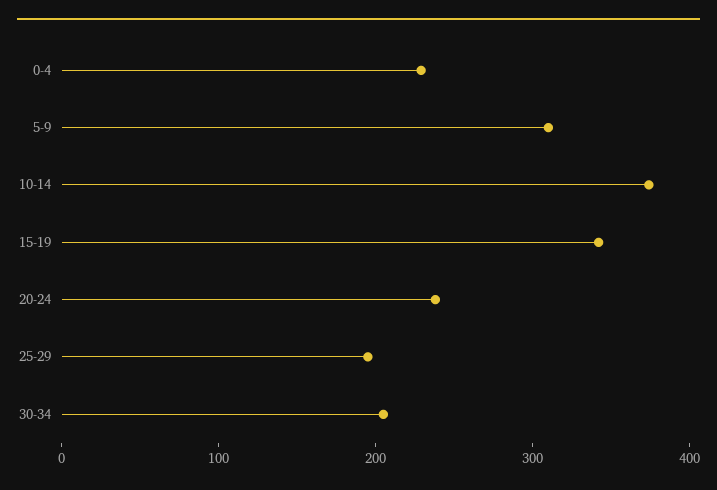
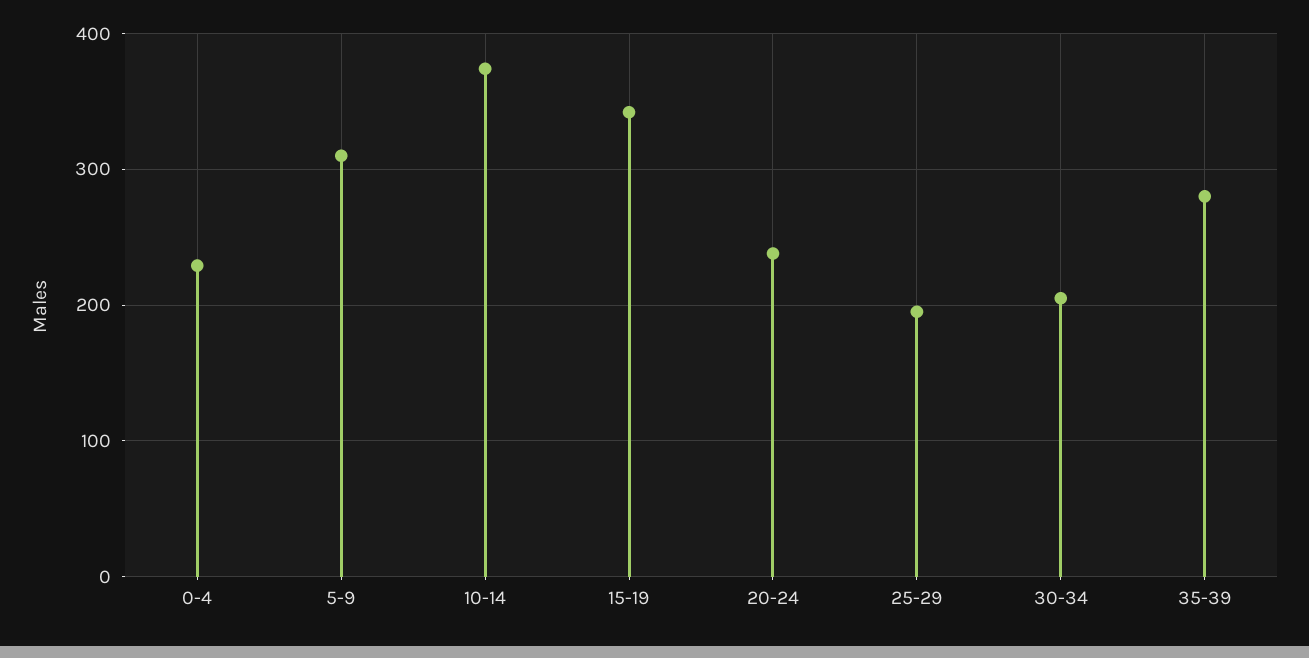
35-39: none -> 280

